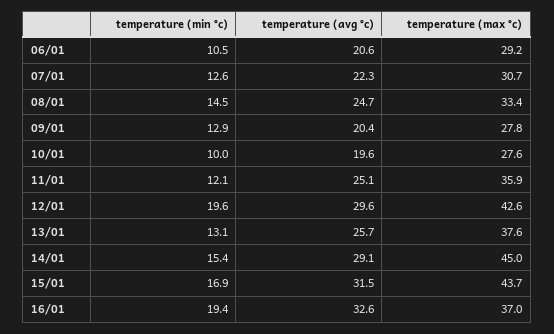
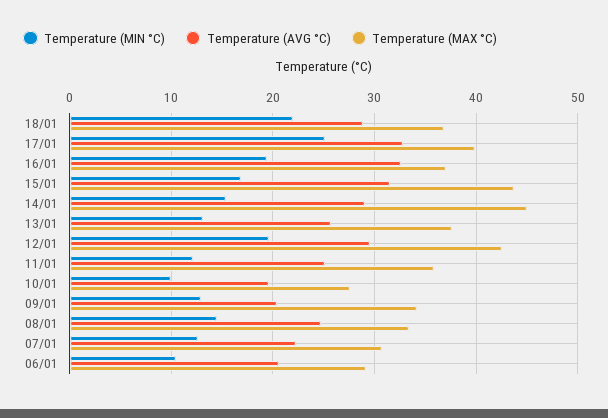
temperature (max °c), 09/01: 27.8 -> 34
temperature (min °c), 18/01: none -> 22
temperature (avg °c), 18/01: none -> 29
temperature (max °c), 18/01: none -> 37
temperature (min °c), 17/01: none -> 25
temperature (avg °c), 17/01: none -> 33
temperature (max °c), 17/01: none -> 40

